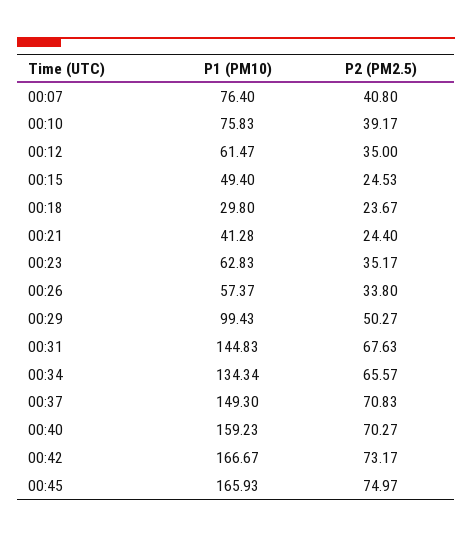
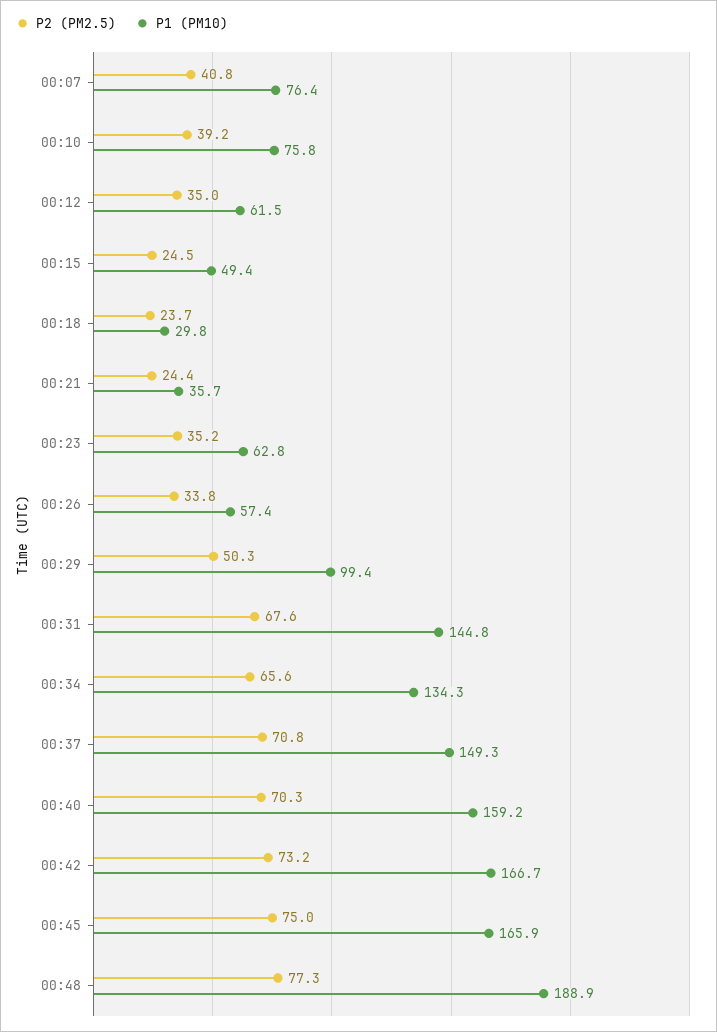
P1 (PM10), 00:21: 41.28 -> 35.7
P2 (PM2.5), 00:48: none -> 77.3
P1 (PM10), 00:48: none -> 188.9

